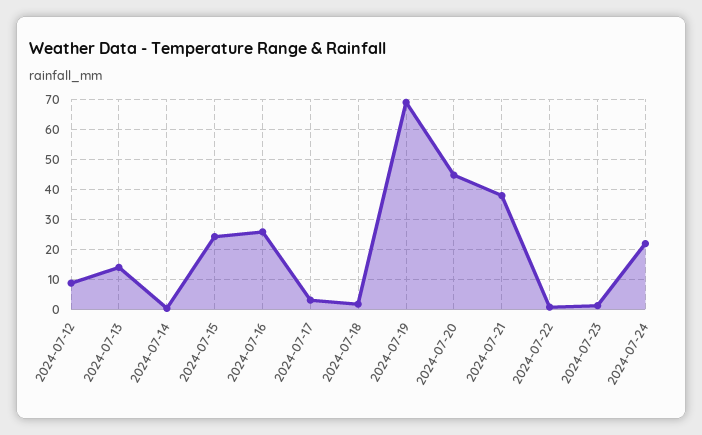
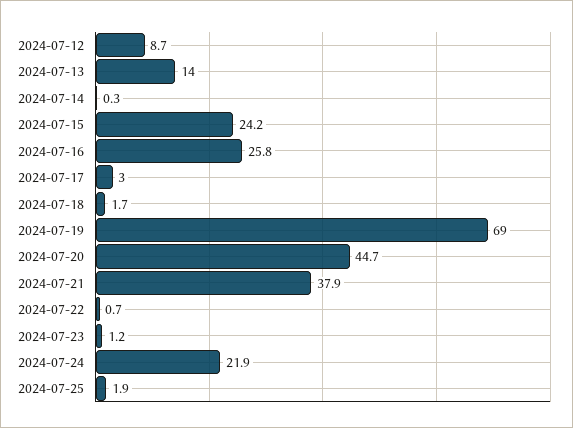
2024-07-25: none -> 1.9

